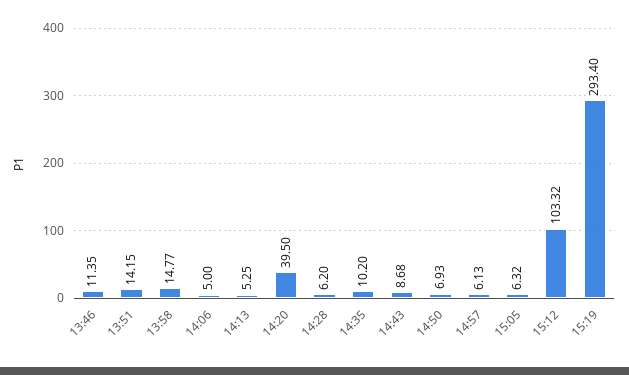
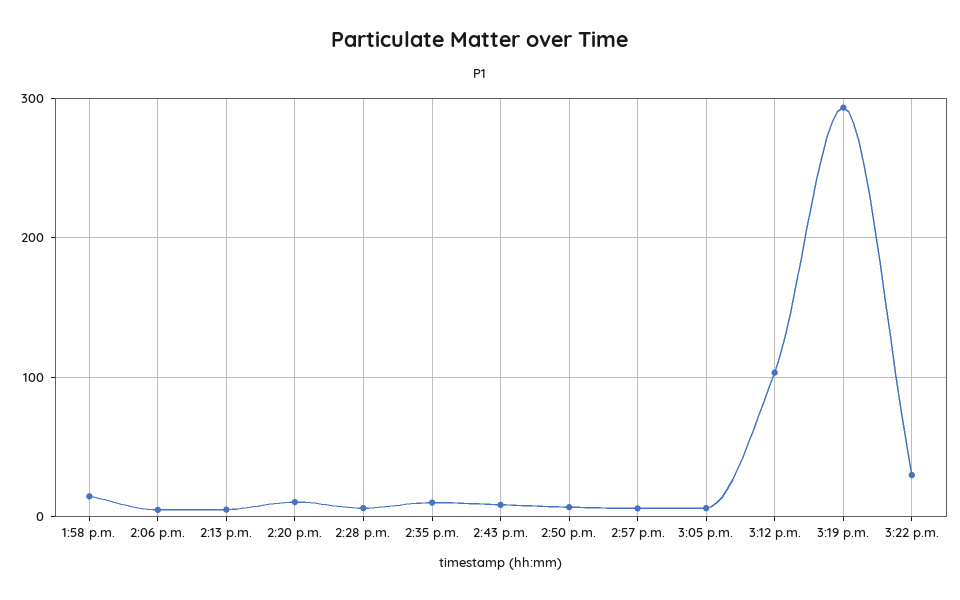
13:46: 11.35 -> none
13:51: 14.15 -> none
14:20: 39.5 -> 10
3:22 p.m.: none -> 30

